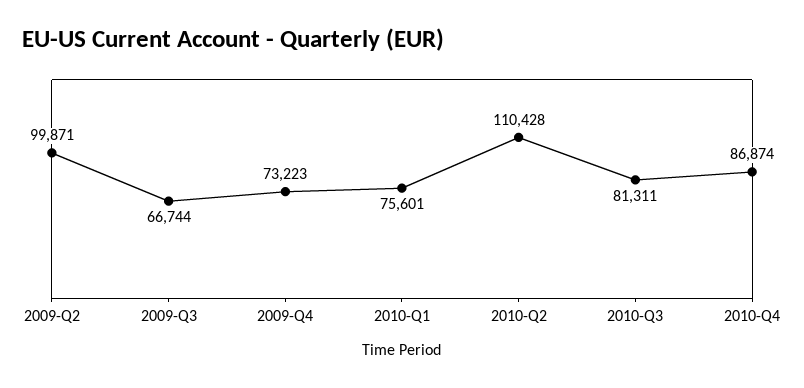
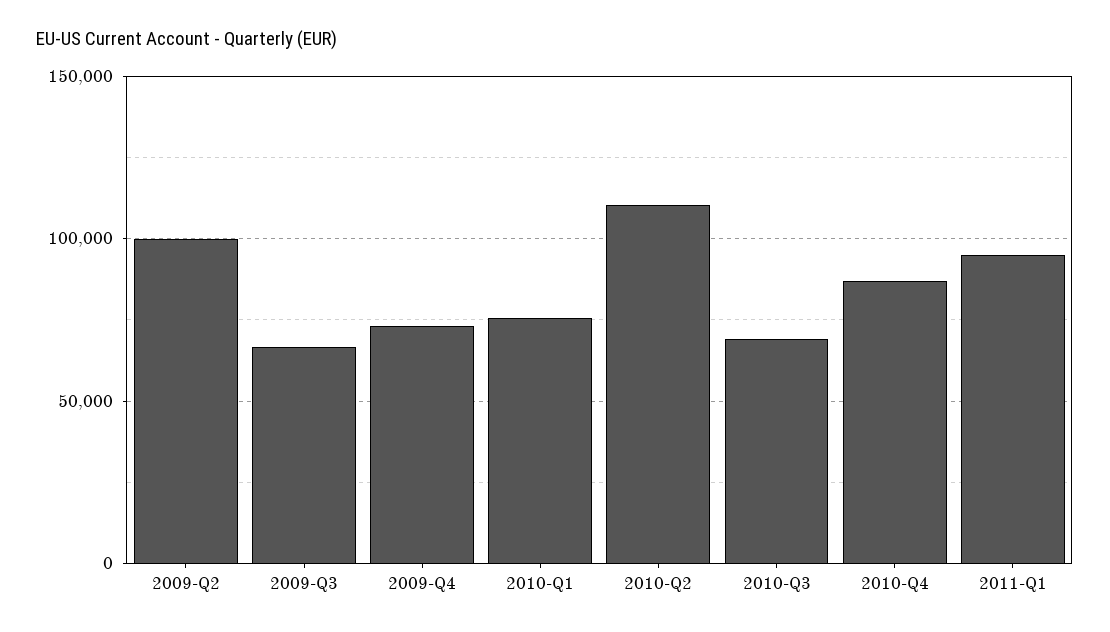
2010-Q3: 81311 -> 70000
2011-Q1: none -> 95000

